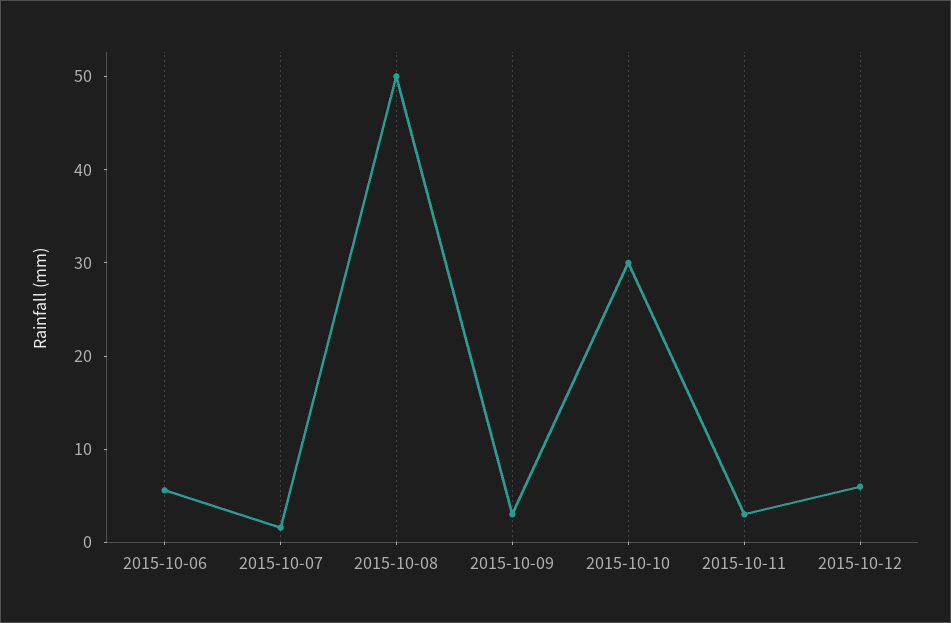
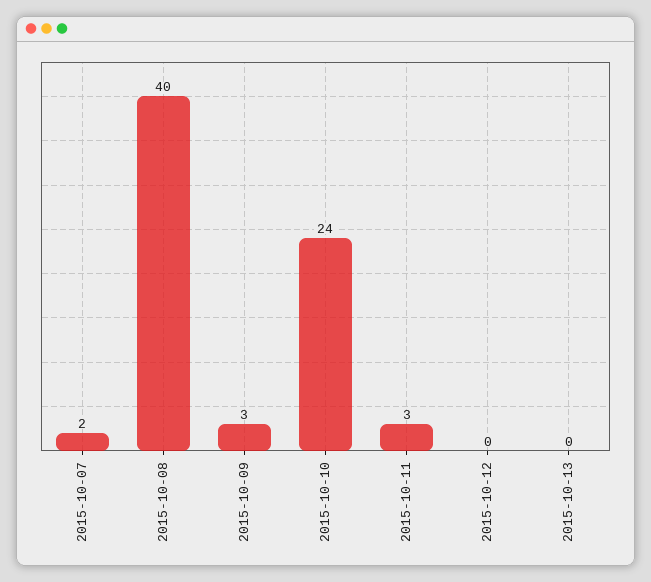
2015-10-06: 6 -> none
2015-10-08: 50 -> 40
2015-10-10: 30 -> 24
2015-10-12: 6 -> 0
2015-10-13: none -> 0

